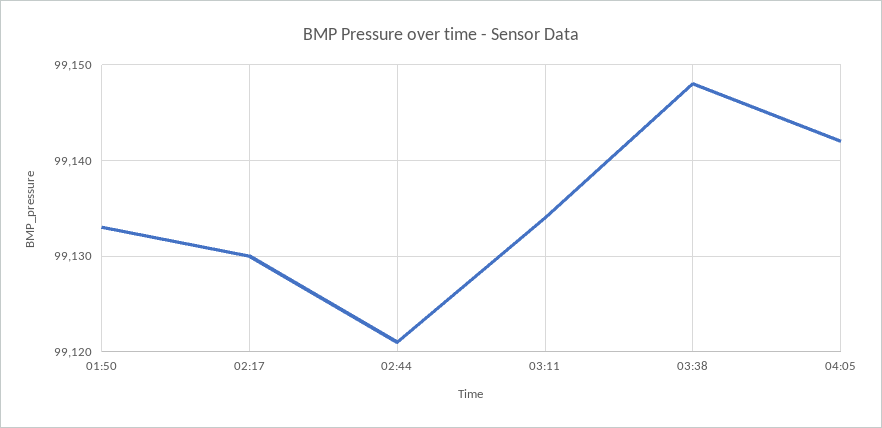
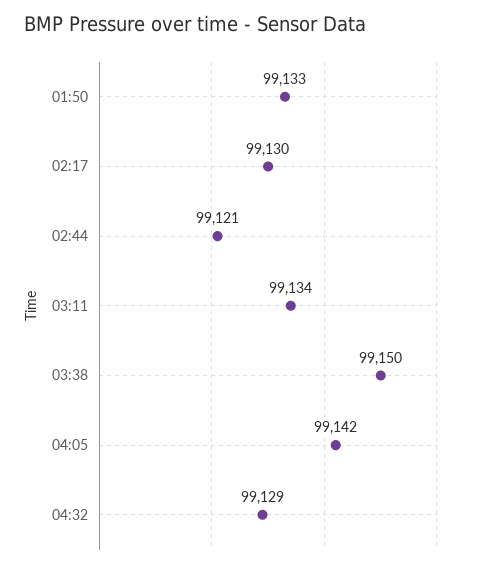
03:38: 99148 -> 99150
04:32: none -> 99129

